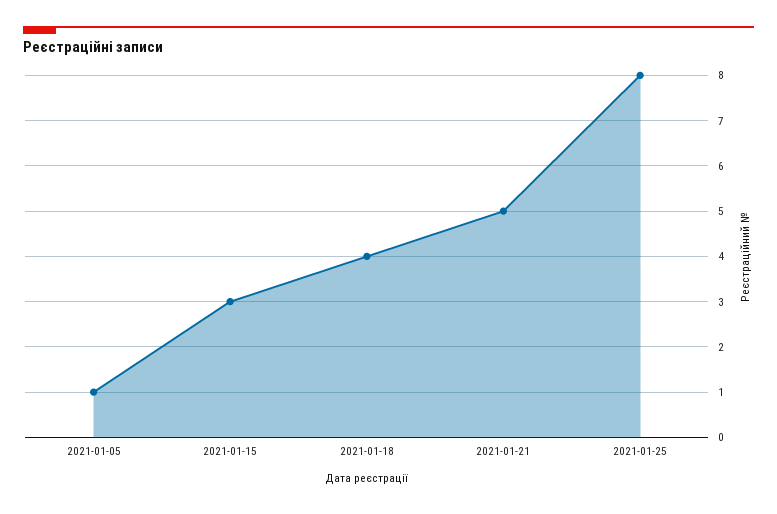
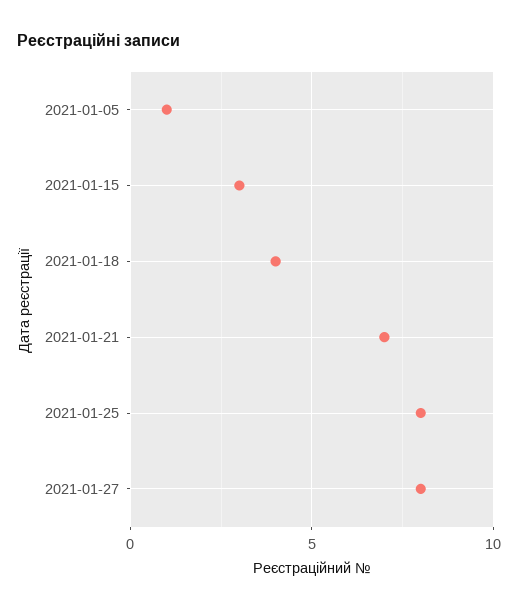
2021-01-21: 5 -> 7
2021-01-27: none -> 8

